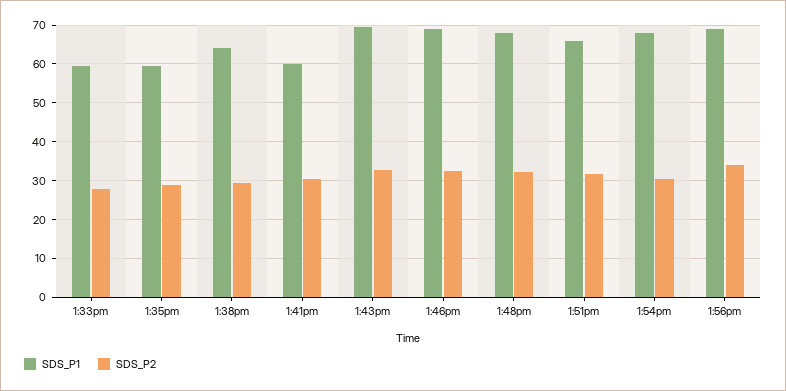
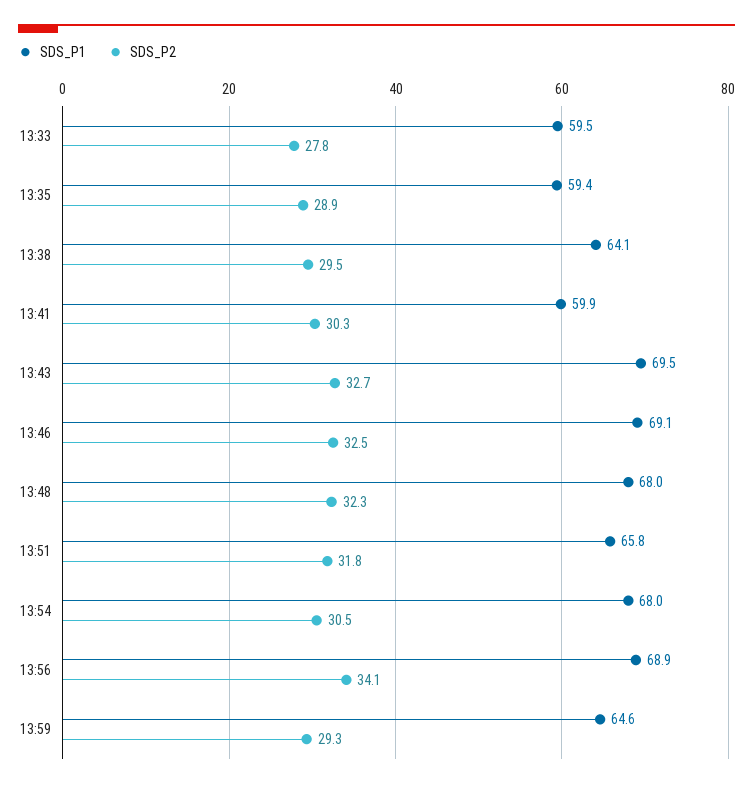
SDS_P1, 13:59: none -> 64.6
SDS_P2, 13:59: none -> 29.3

